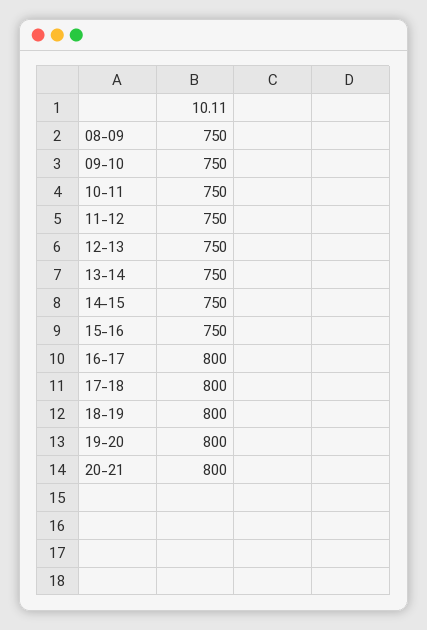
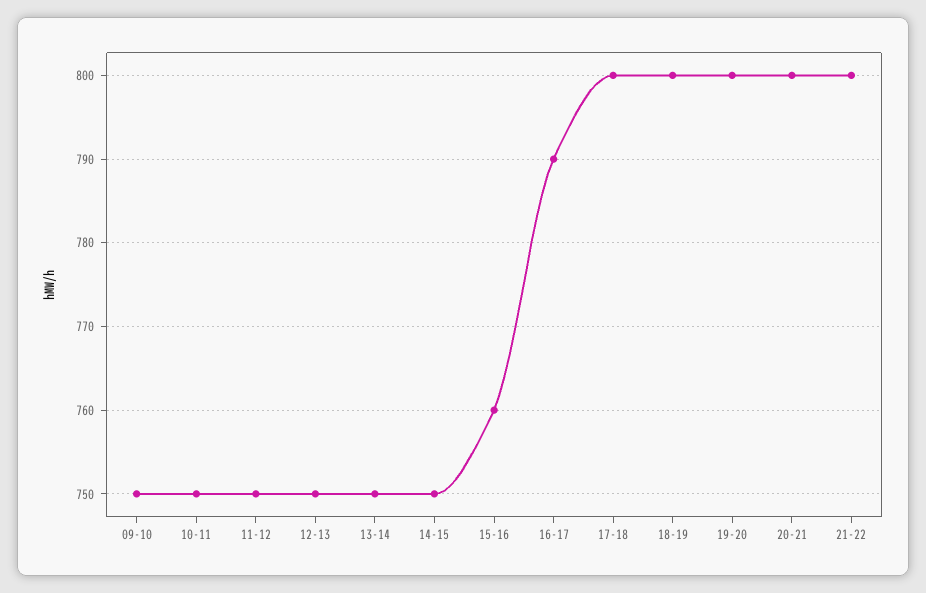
08-09: 750 -> none
15-16: 750 -> 760
16-17: 800 -> 790
21-22: none -> 800

